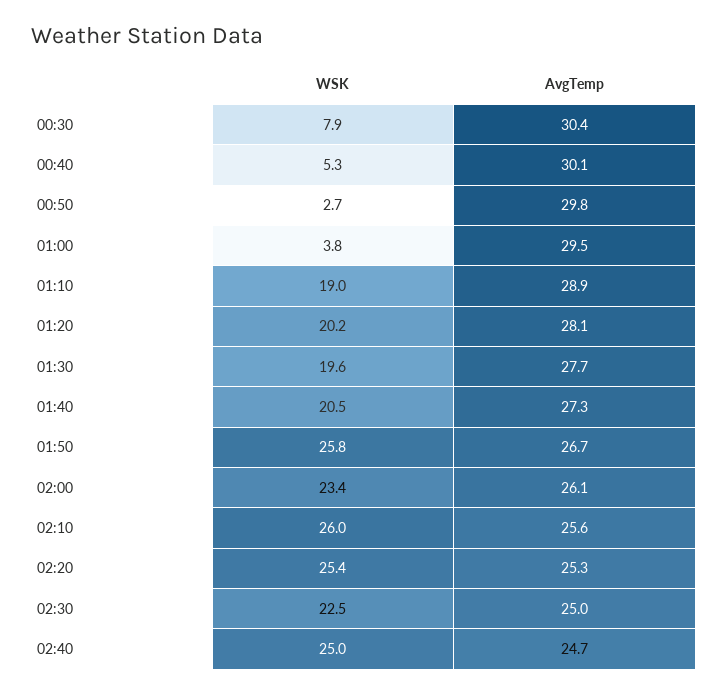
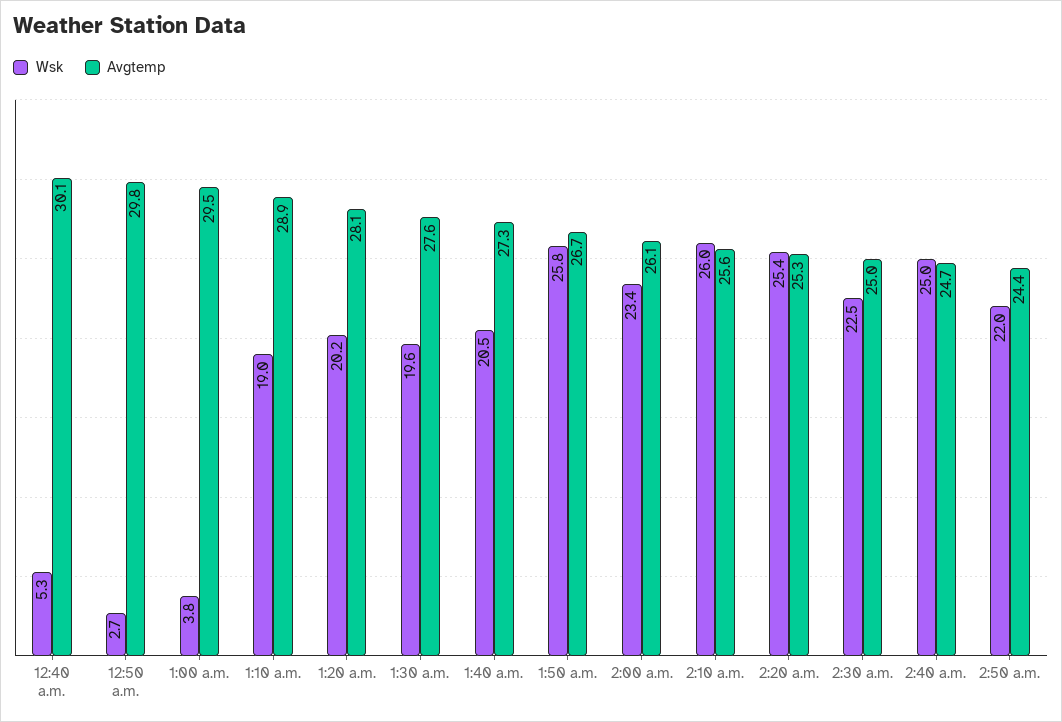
WSK, 00:30: 7.9 -> none
AvgTemp, 00:30: 30.4 -> none
AvgTemp, 01:30: 27.7 -> 27.6
WSK, 2:50 a.m.: none -> 22
AvgTemp, 2:50 a.m.: none -> 24.4

